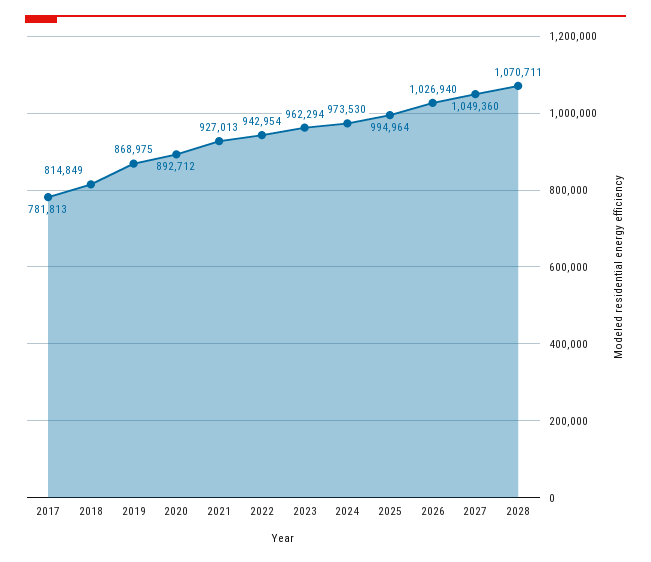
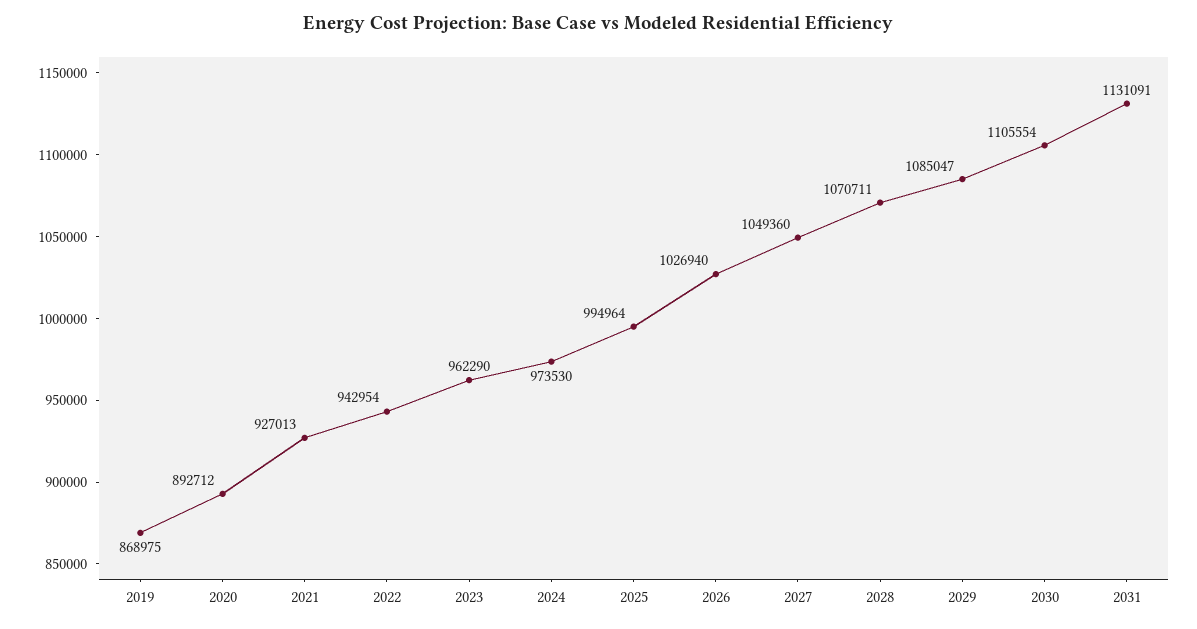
2017: 781813 -> none
2018: 814849 -> none
2023: 962294 -> 962290
2029: none -> 1085047
2030: none -> 1105554
2031: none -> 1131091

